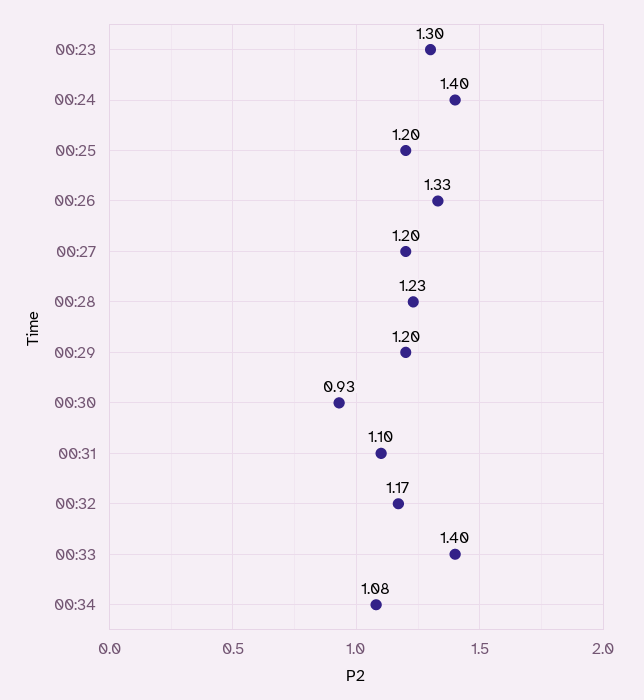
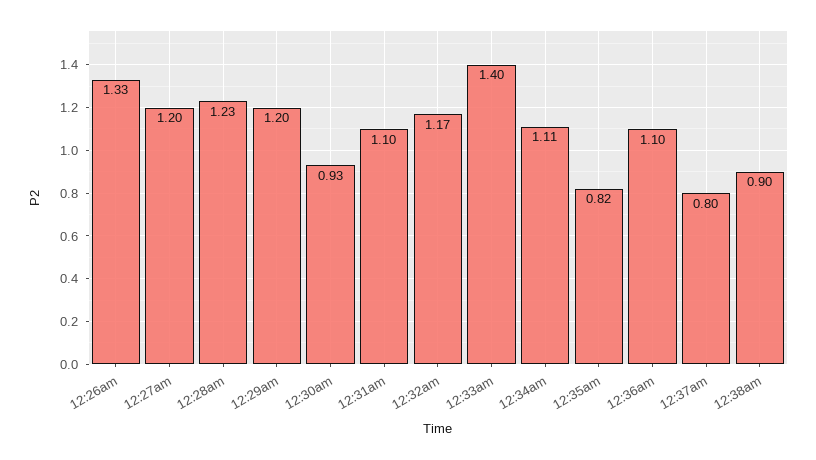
00:23: 1.3 -> none
00:24: 1.4 -> none
00:25: 1.2 -> none
00:34: 1.08 -> 1.11
12:35am: none -> 0.82
12:36am: none -> 1.1
12:37am: none -> 0.8
12:38am: none -> 0.9

